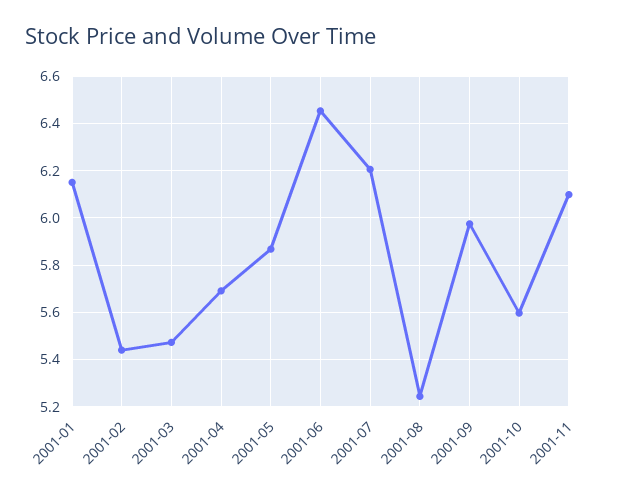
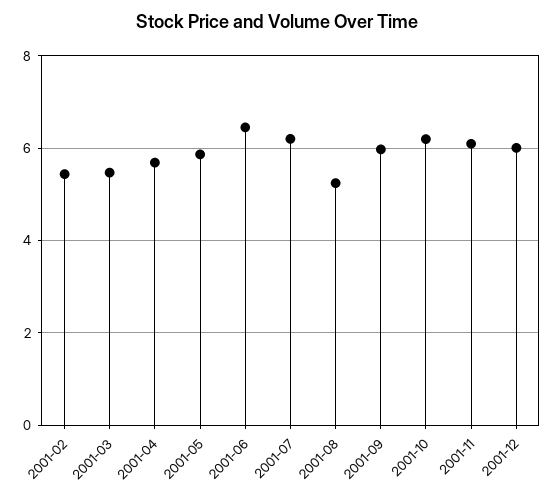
2001-01: 6.15 -> none
2001-10: 5.6 -> 6.2
2001-12: none -> 6

